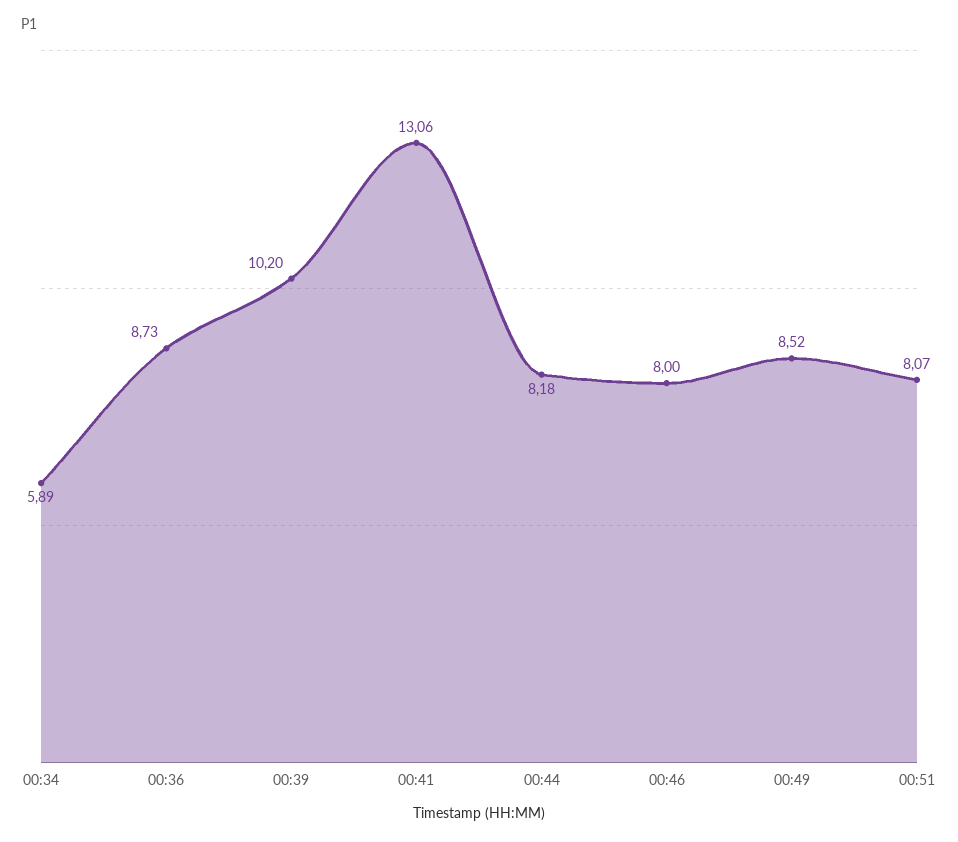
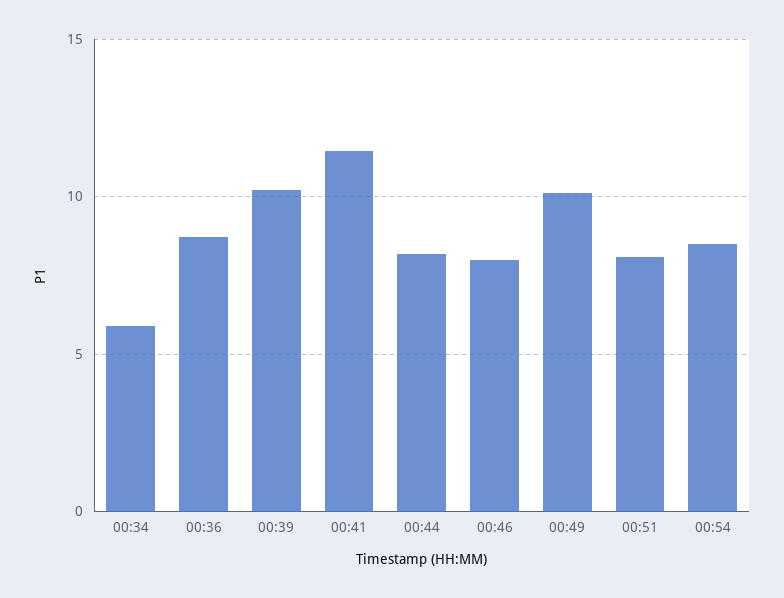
00:41: 13.06 -> 11.5
00:49: 8.52 -> 10
00:54: none -> 8.5

